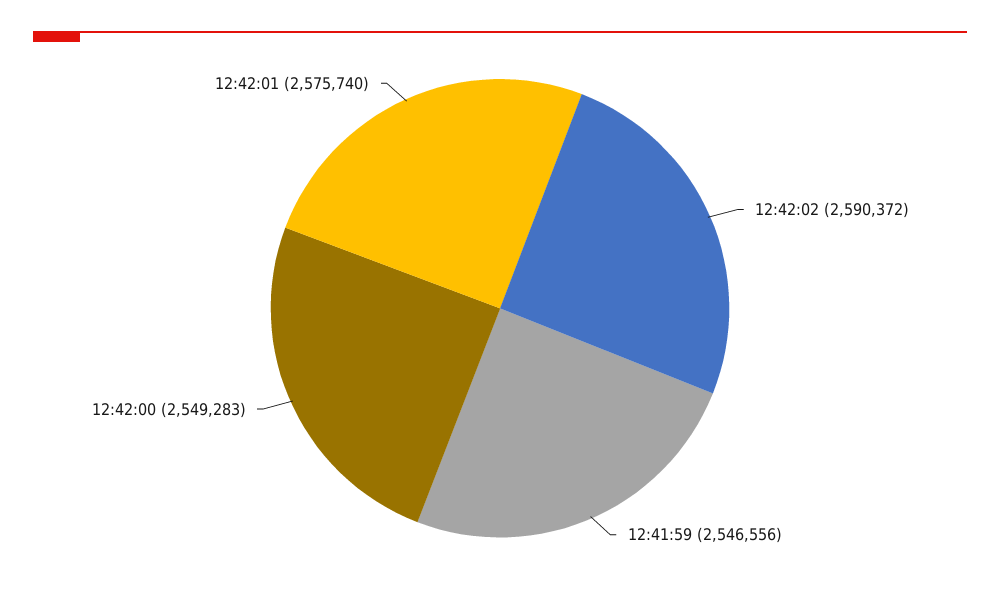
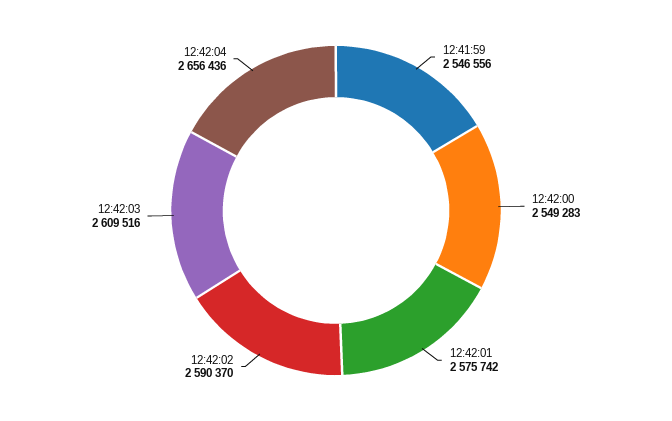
12:42:02: 2590372 -> 2590370
12:42:01: 2575740 -> 2575742
12:42:03: none -> 2609516
12:42:04: none -> 2656436

